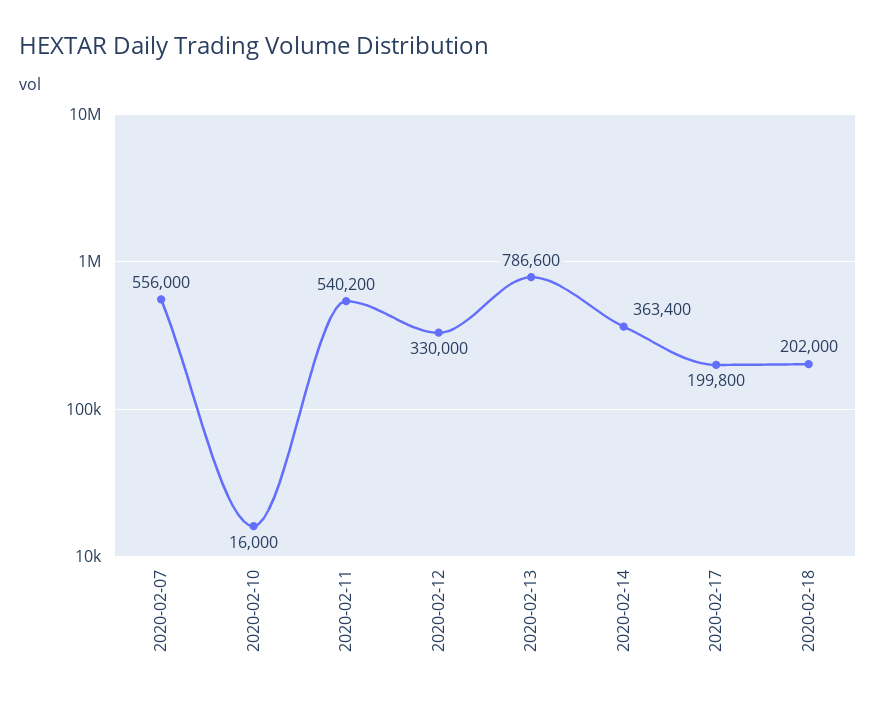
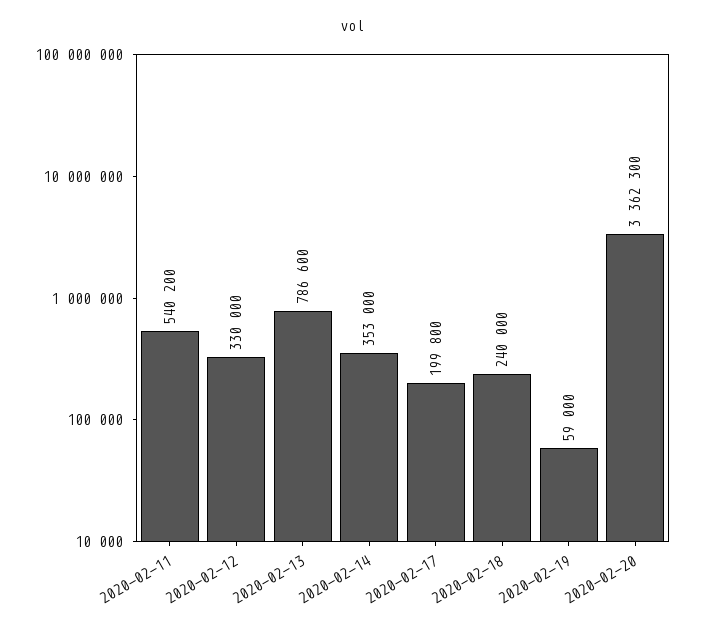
2020-02-07: 556000 -> none
2020-02-10: 16000 -> none
2020-02-14: 363400 -> 353000
2020-02-18: 202000 -> 240000
2020-02-19: none -> 59000
2020-02-20: none -> 3362300

